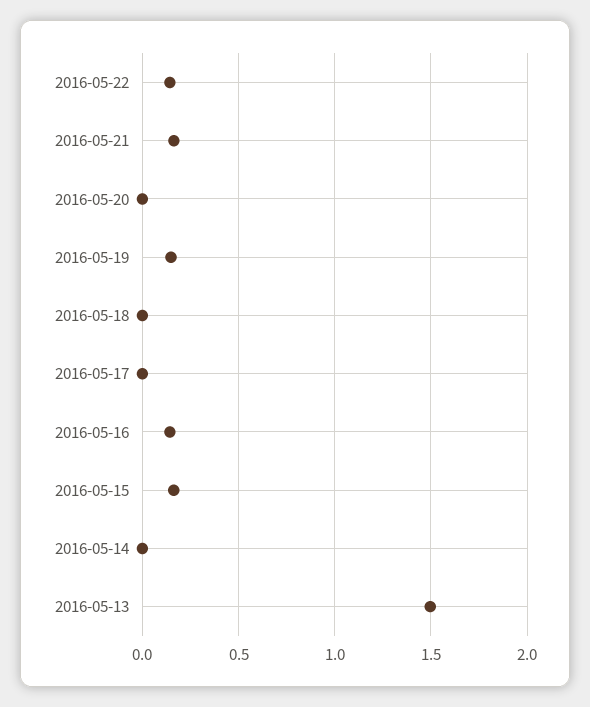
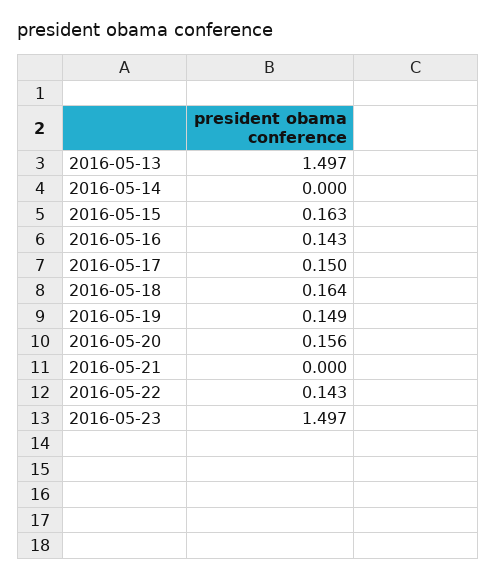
2016-05-21: 0.15 -> 0
2016-05-20: 0 -> 0.156
2016-05-18: 0 -> 0.164
2016-05-17: 0 -> 0.15
2016-05-23: none -> 1.497

